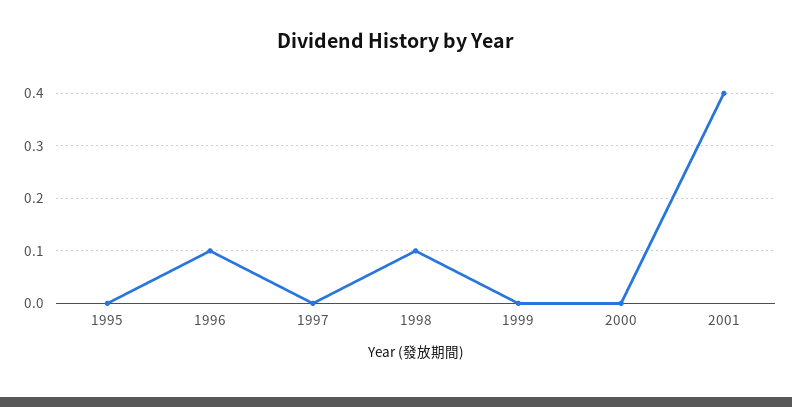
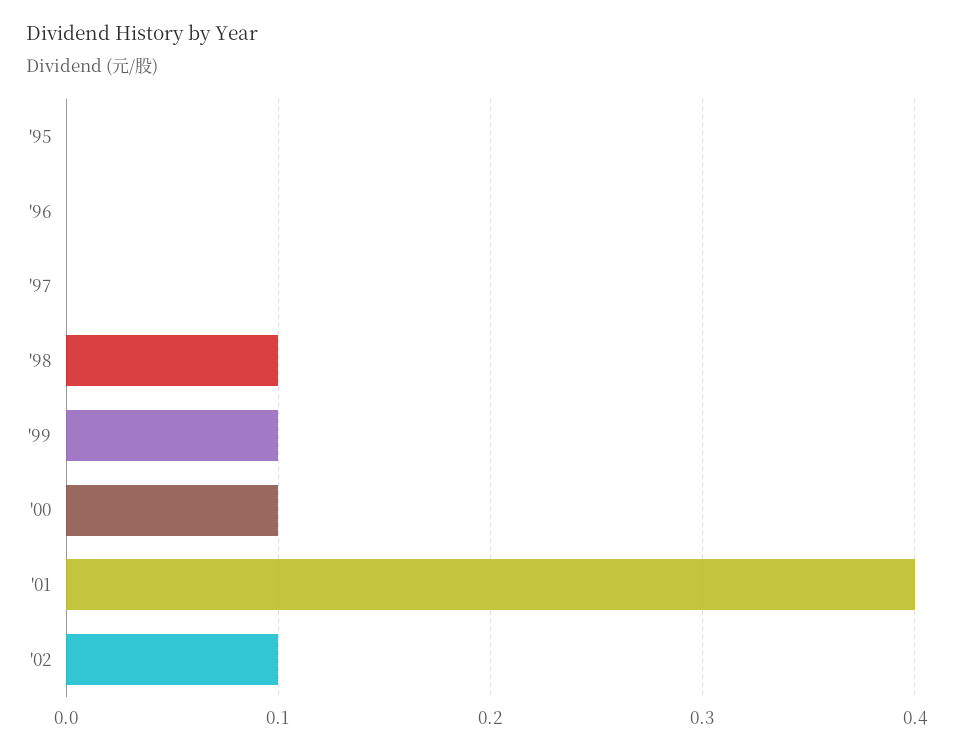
1996: 0.1 -> 0
1999: 0 -> 0.1
2000: 0 -> 0.1
'02: none -> 0.1

